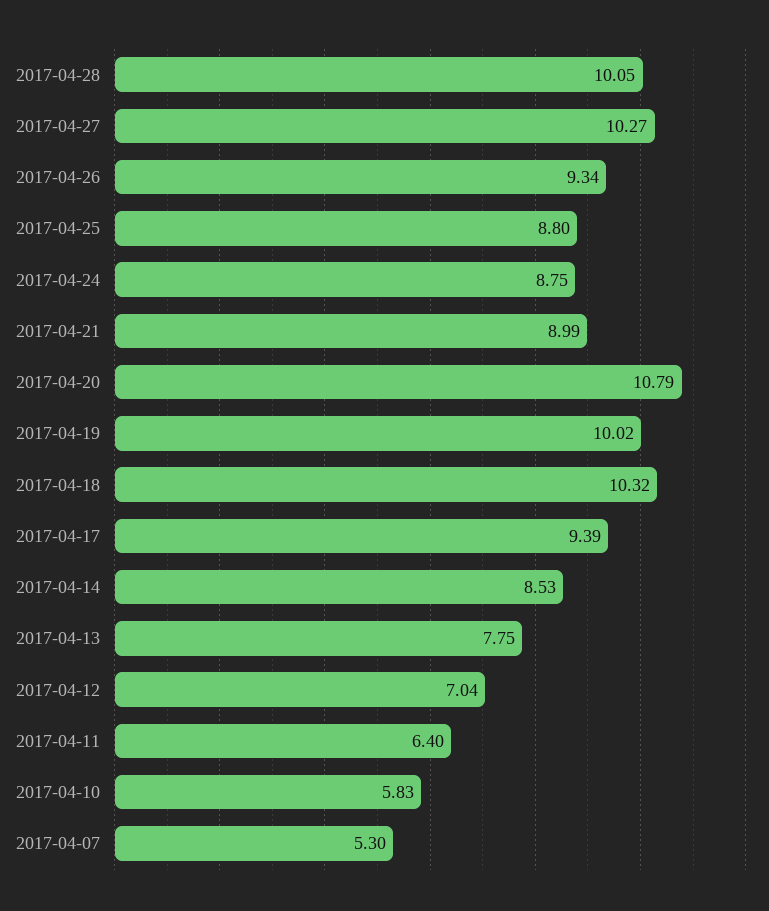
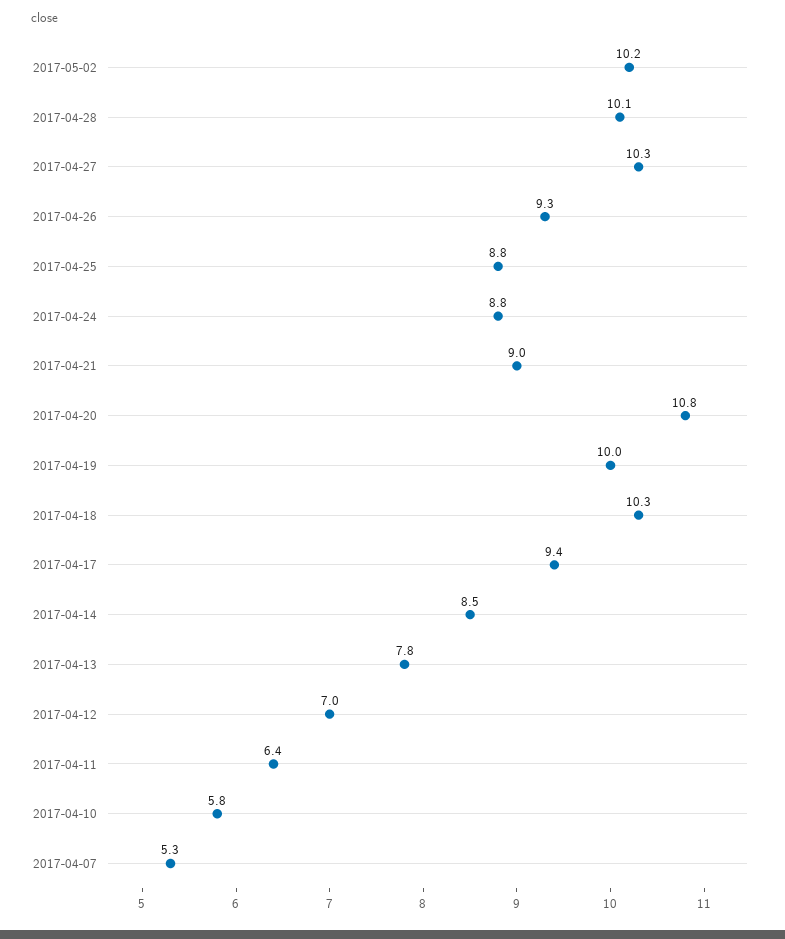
2017-05-02: none -> 10.2

